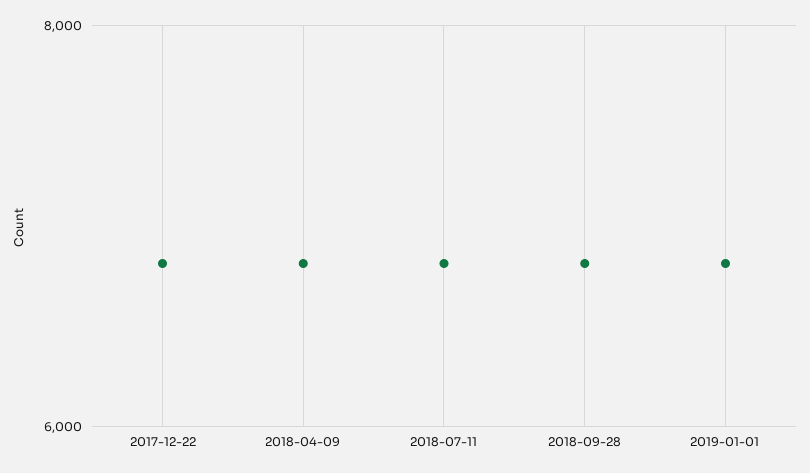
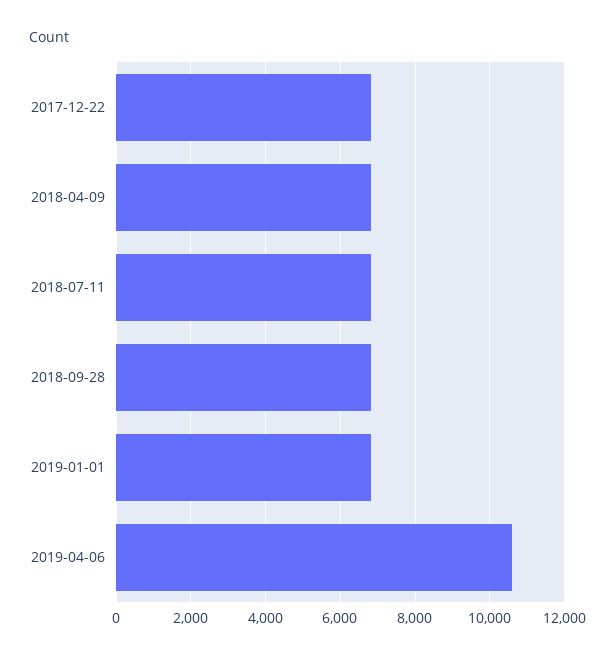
2019-04-06: none -> 10600

